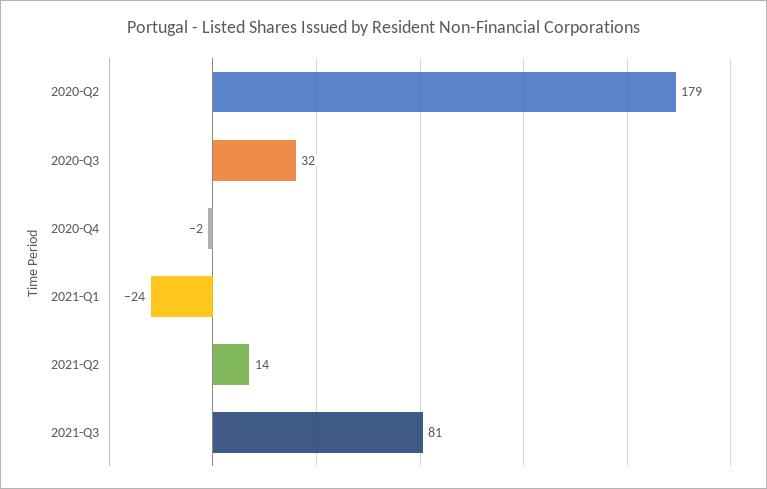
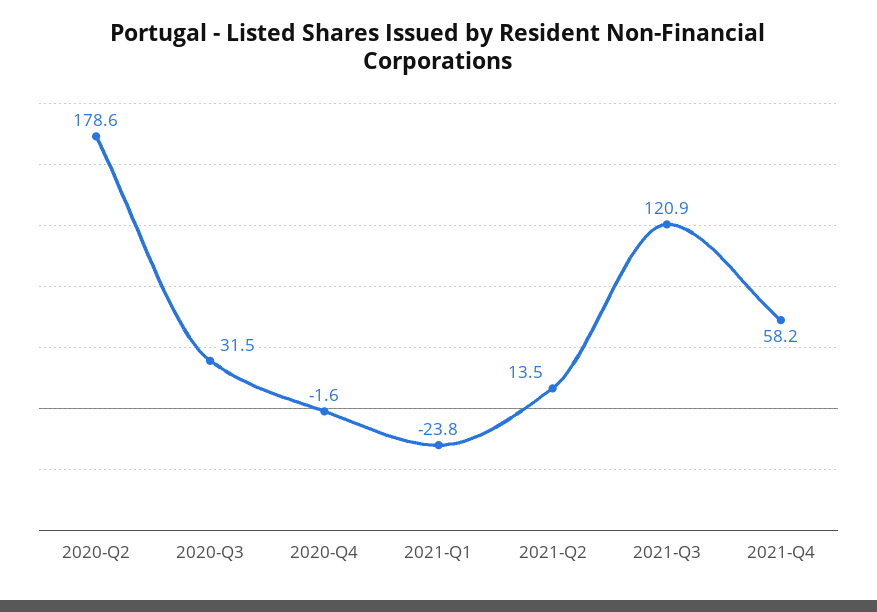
2021-Q3: 81 -> 120.9
2021-Q4: none -> 58.2

